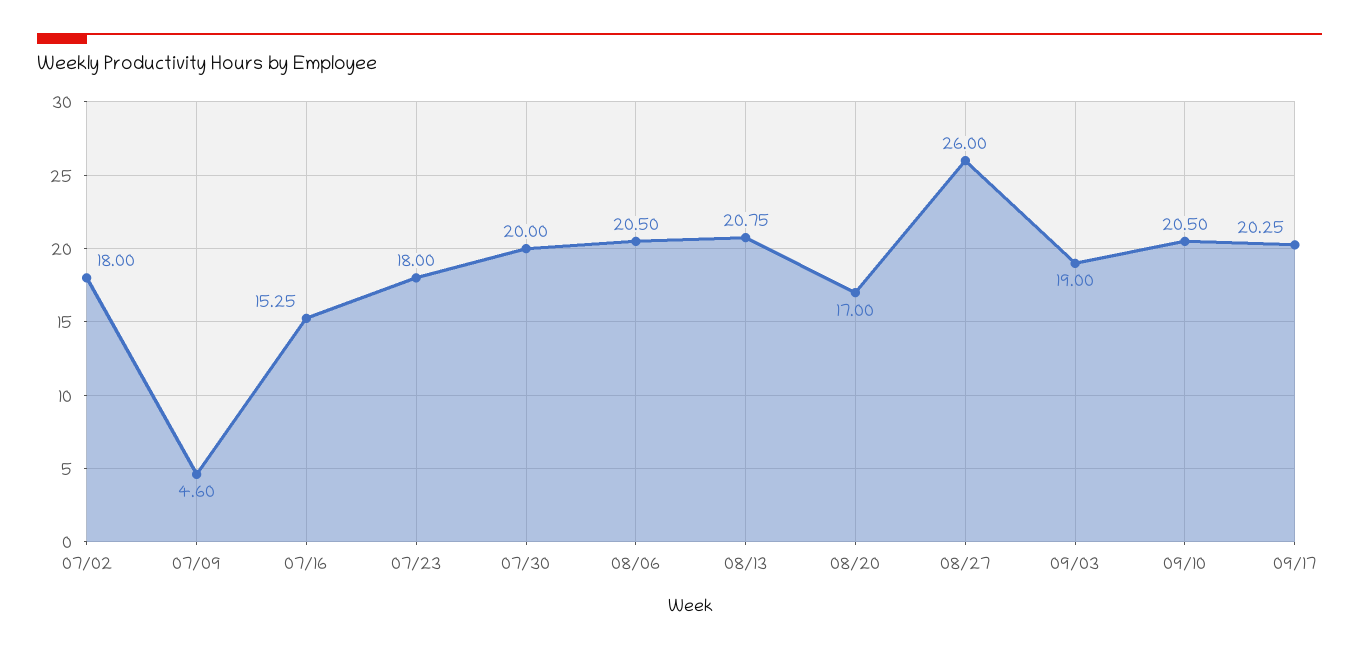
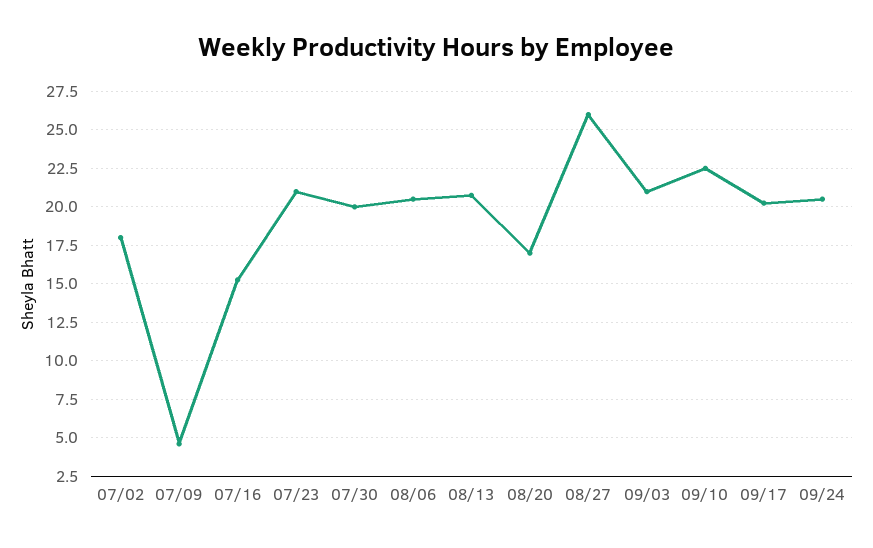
07/23: 18 -> 21
09/03: 19 -> 21
09/10: 20.5 -> 22.5
09/24: none -> 20.5

